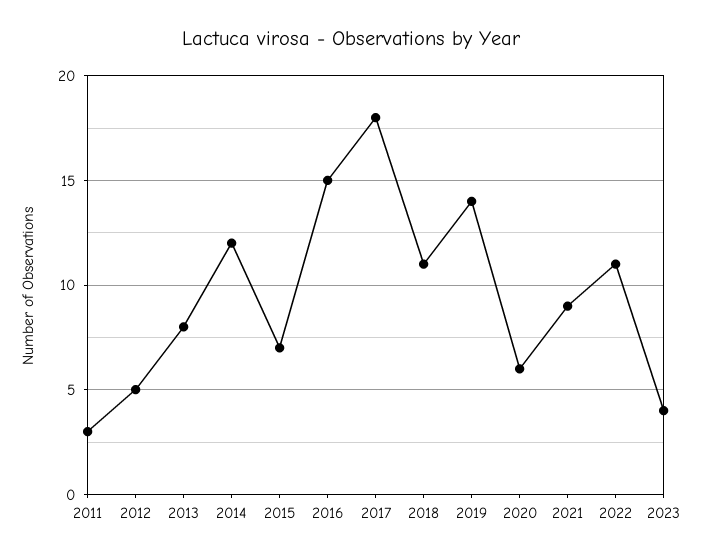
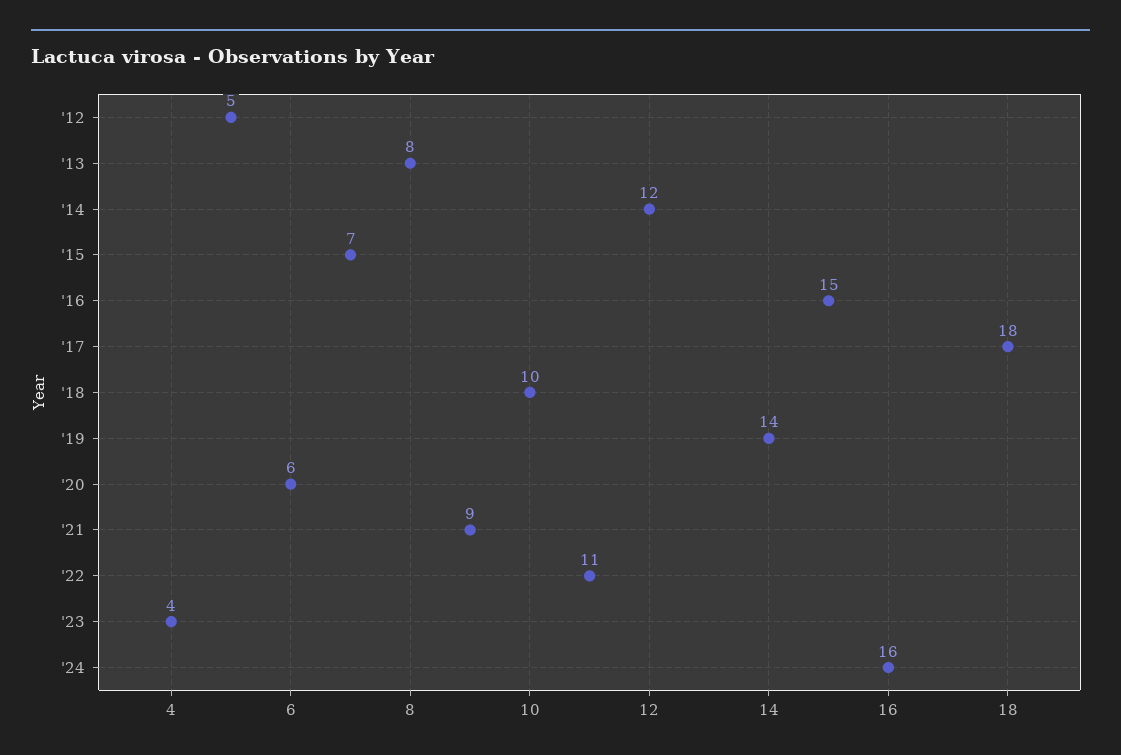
2011: 3 -> none
2018: 11 -> 10
'24: none -> 16

